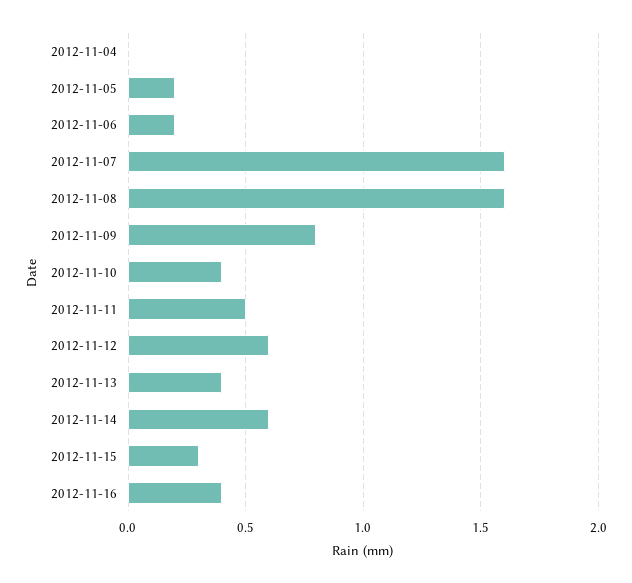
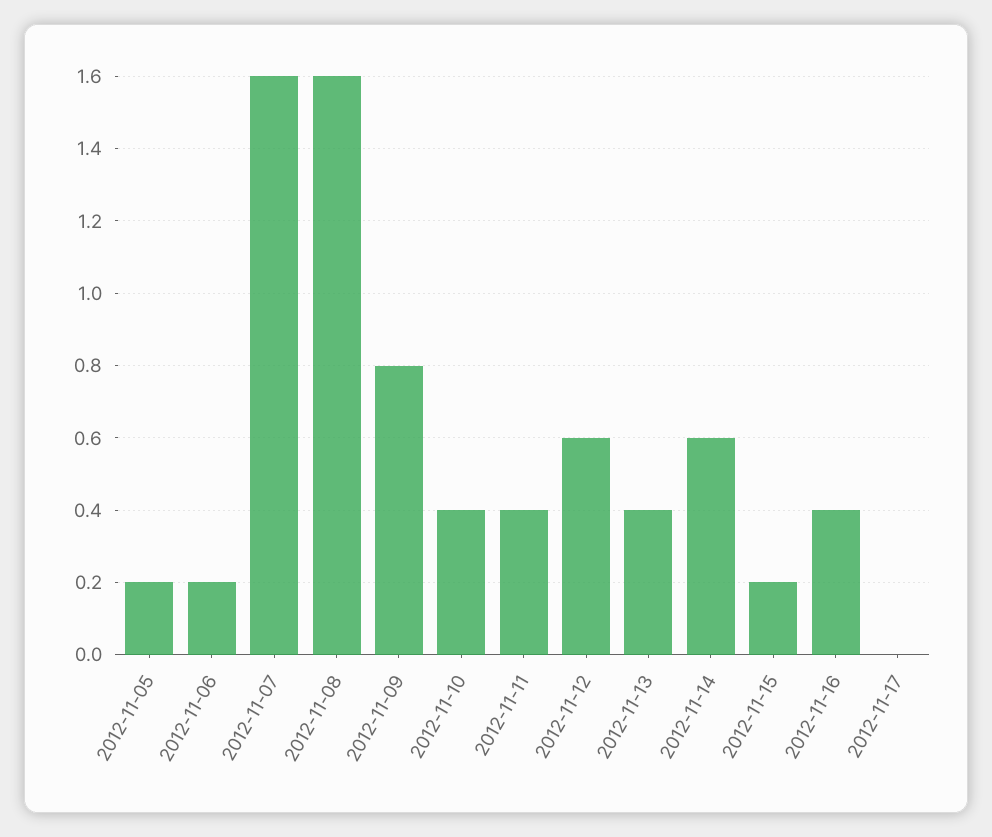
2012-11-04: 0 -> none
2012-11-11: 0.5 -> 0.4
2012-11-15: 0.3 -> 0.2
2012-11-17: none -> 0

